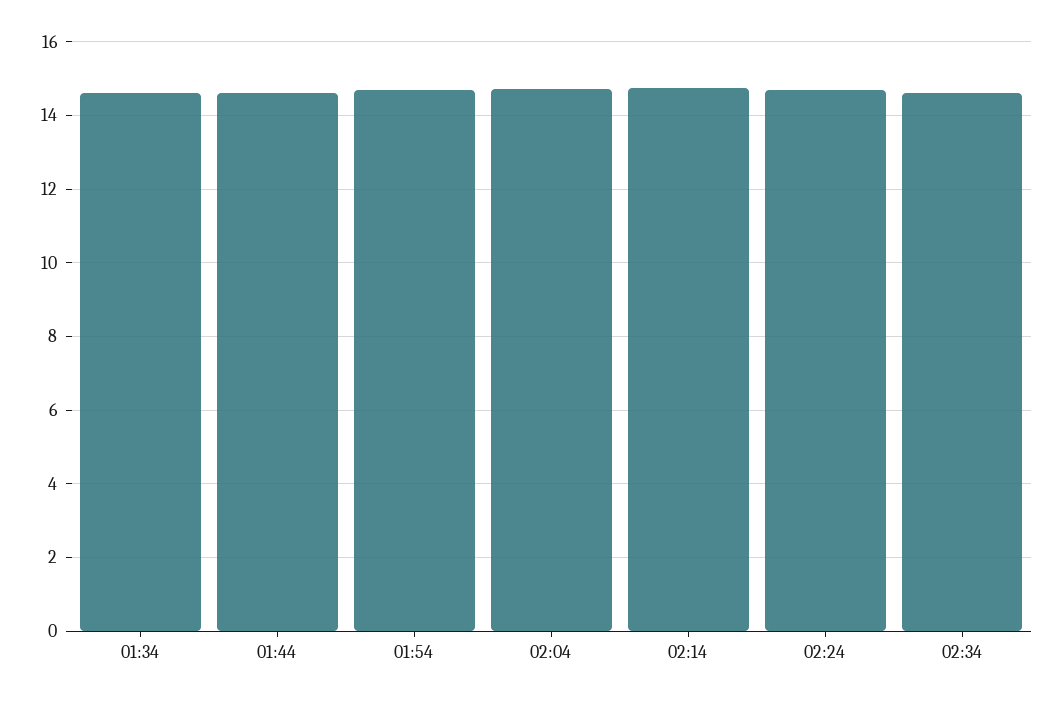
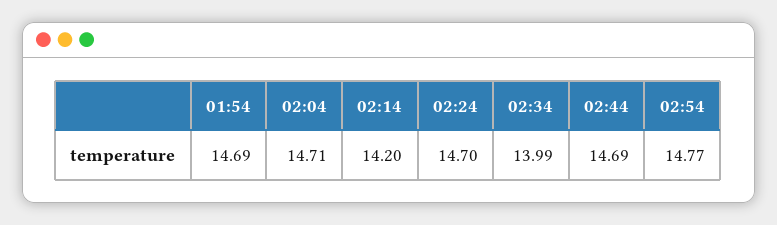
01:34: 14.6 -> none
01:44: 14.6 -> none
02:14: 14.8 -> 14.2
02:34: 14.6 -> 13.99
02:44: none -> 14.69
02:54: none -> 14.77

